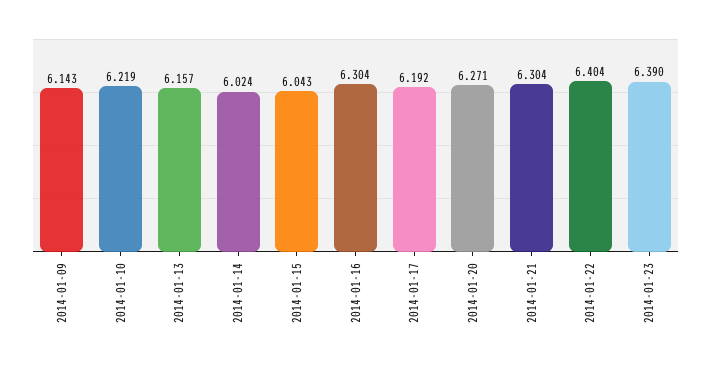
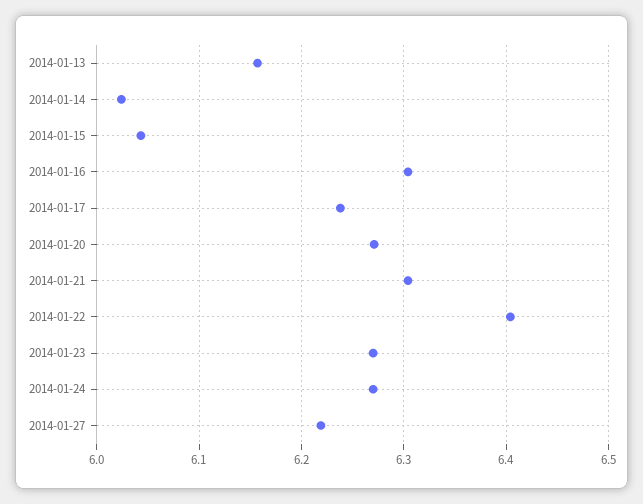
2014-01-09: 6.143 -> none
2014-01-10: 6.219 -> none
2014-01-17: 6.192 -> 6.24
2014-01-23: 6.39 -> 6.27
2014-01-24: none -> 6.27
2014-01-27: none -> 6.22

